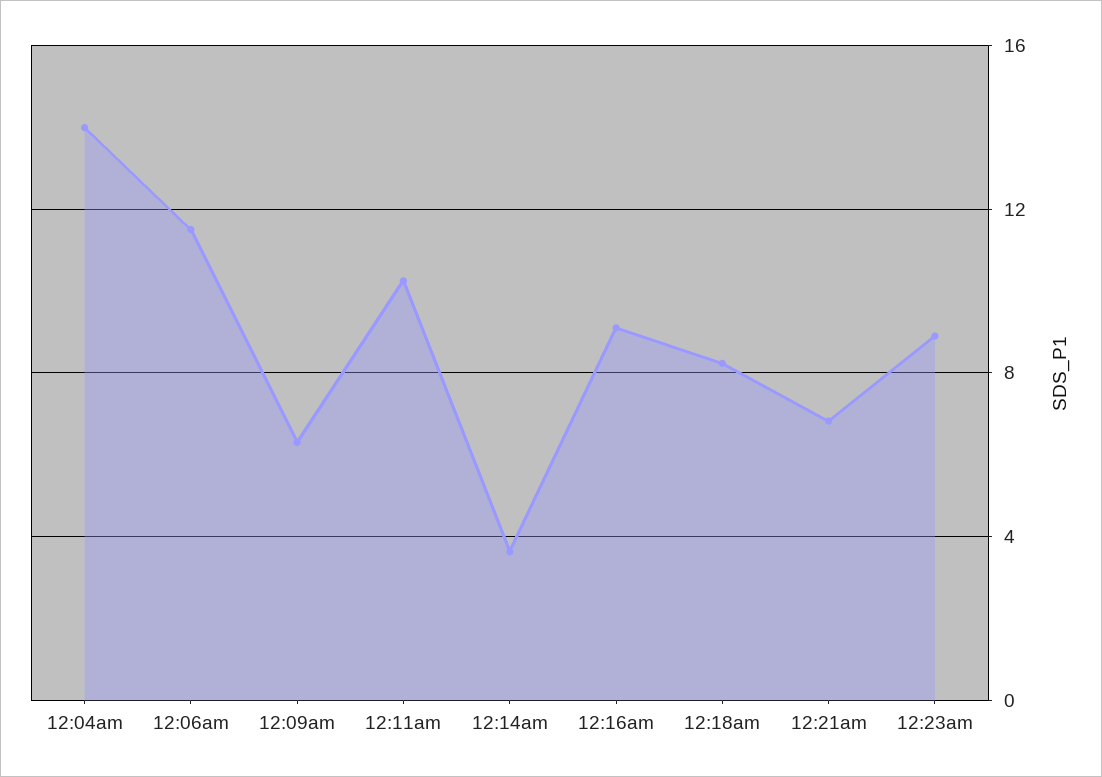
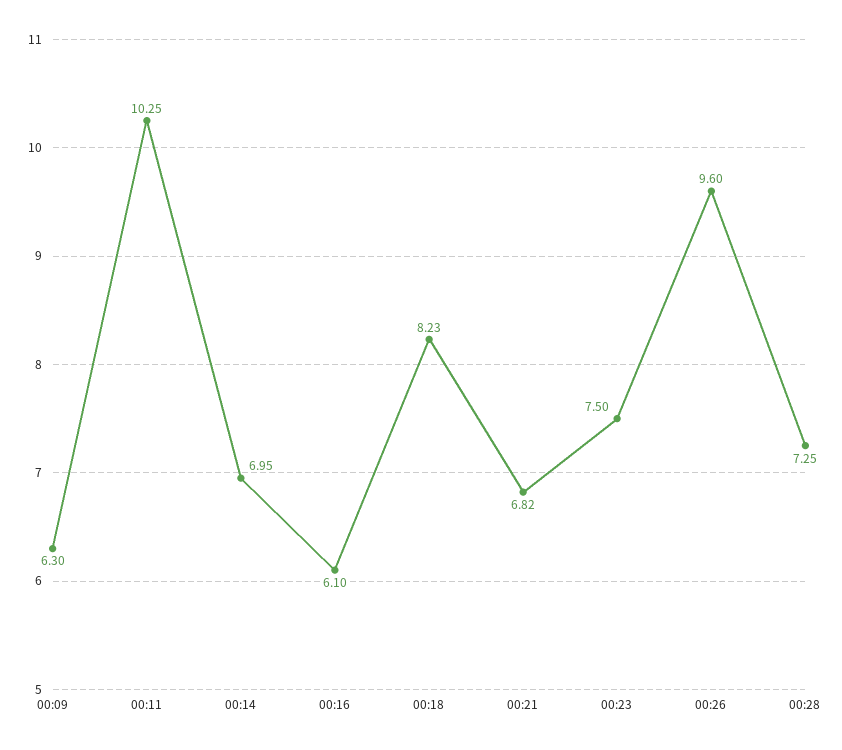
12:04am: 14 -> none
12:06am: 11.5 -> none
12:14am: 3.5 -> 6.95
12:16am: 9 -> 6.1
12:23am: 9 -> 7.5
00:26: none -> 9.6
00:28: none -> 7.25

